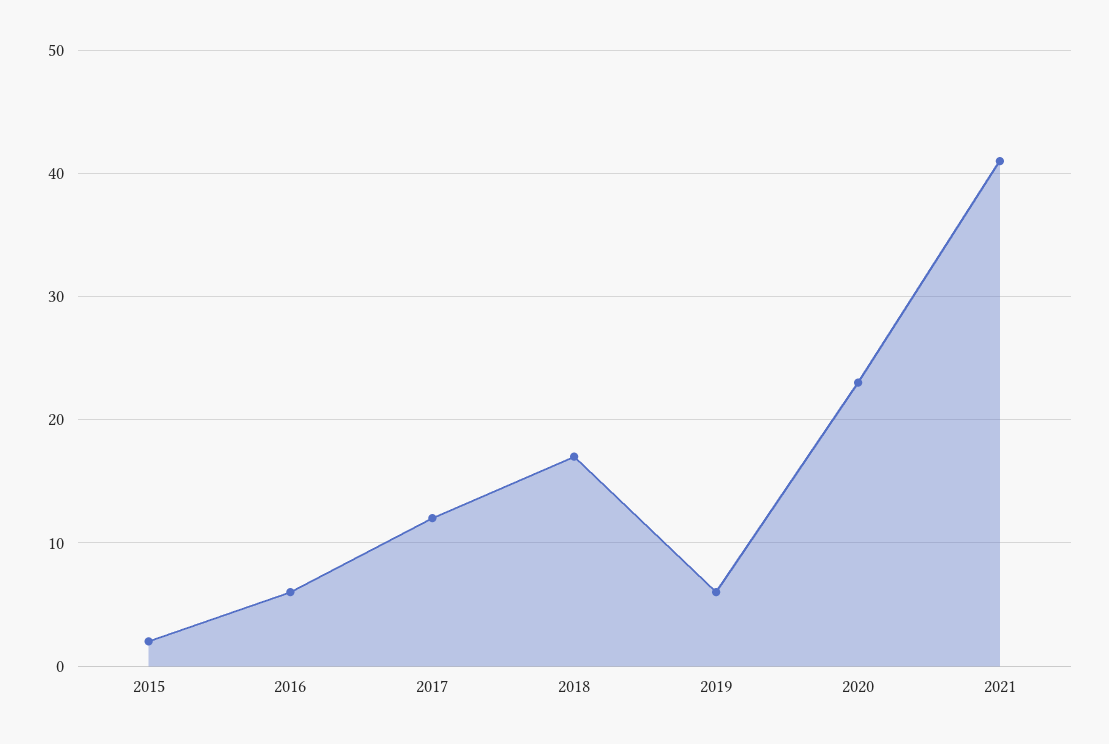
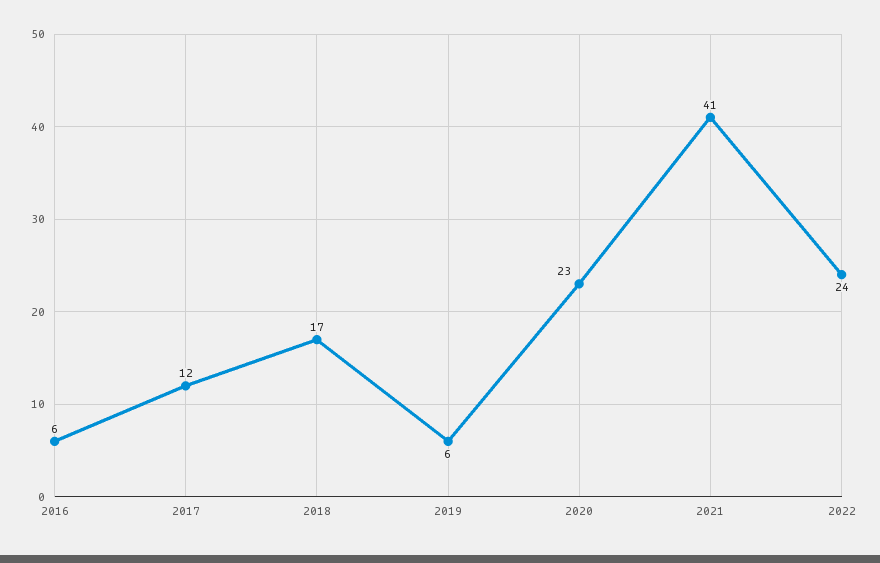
2015: 2 -> none
2022: none -> 24

